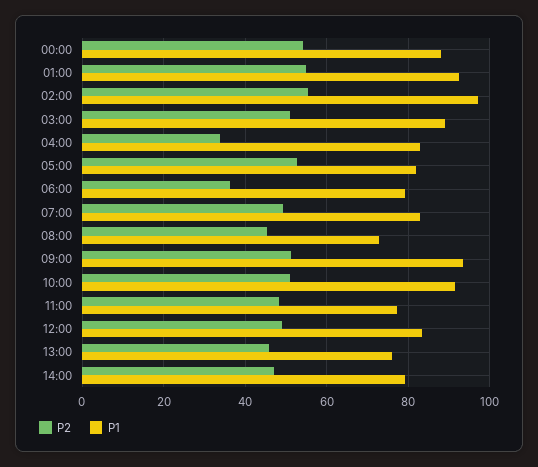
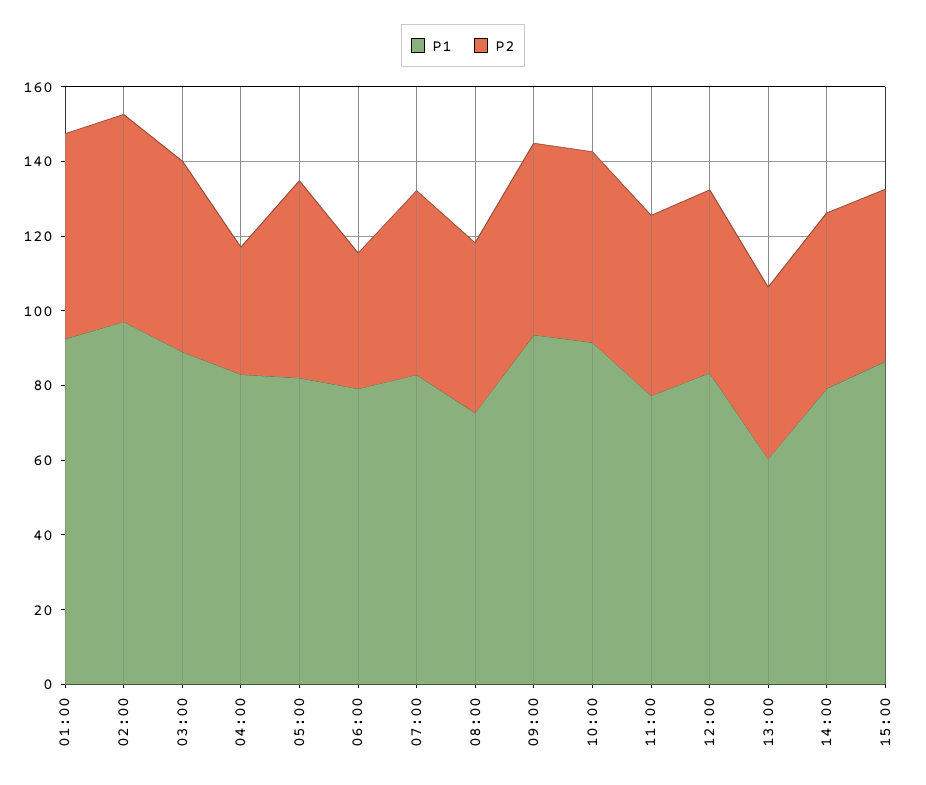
P2, 00:00: 54 -> none
P1, 00:00: 88 -> none
P1, 13:00: 76 -> 60
P1, 15:00: none -> 85
P2, 15:00: none -> 45

